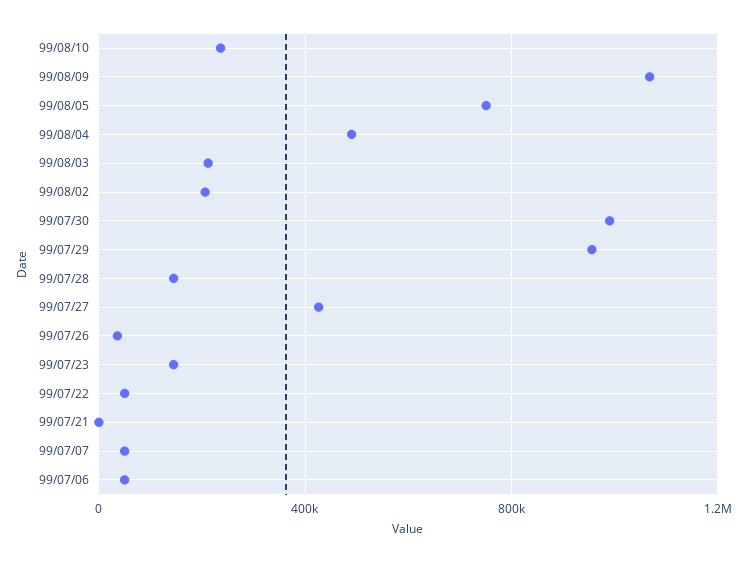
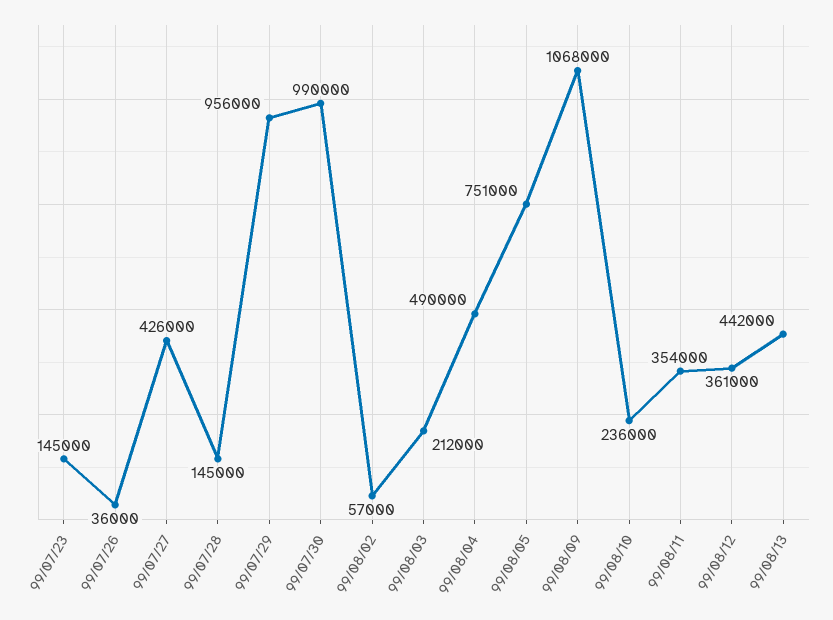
99/08/02: 200000 -> 57000
99/07/22: 50000 -> none
99/07/21: 0 -> none
99/07/07: 50000 -> none
99/07/06: 50000 -> none
99/08/11: none -> 354000
99/08/12: none -> 361000
99/08/13: none -> 442000

